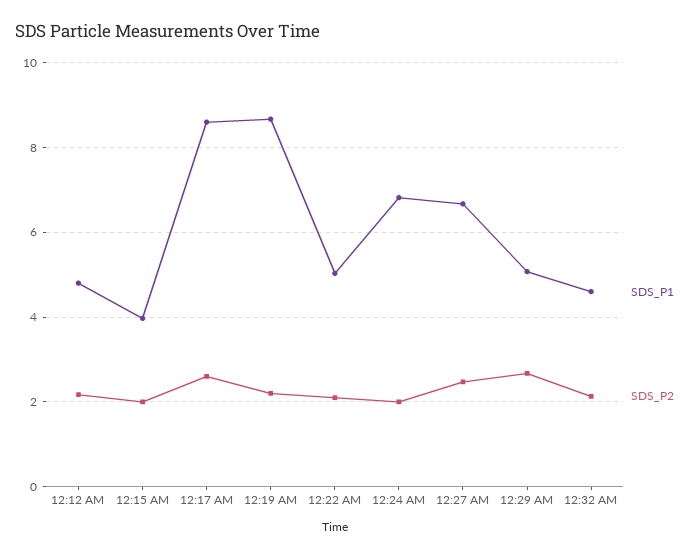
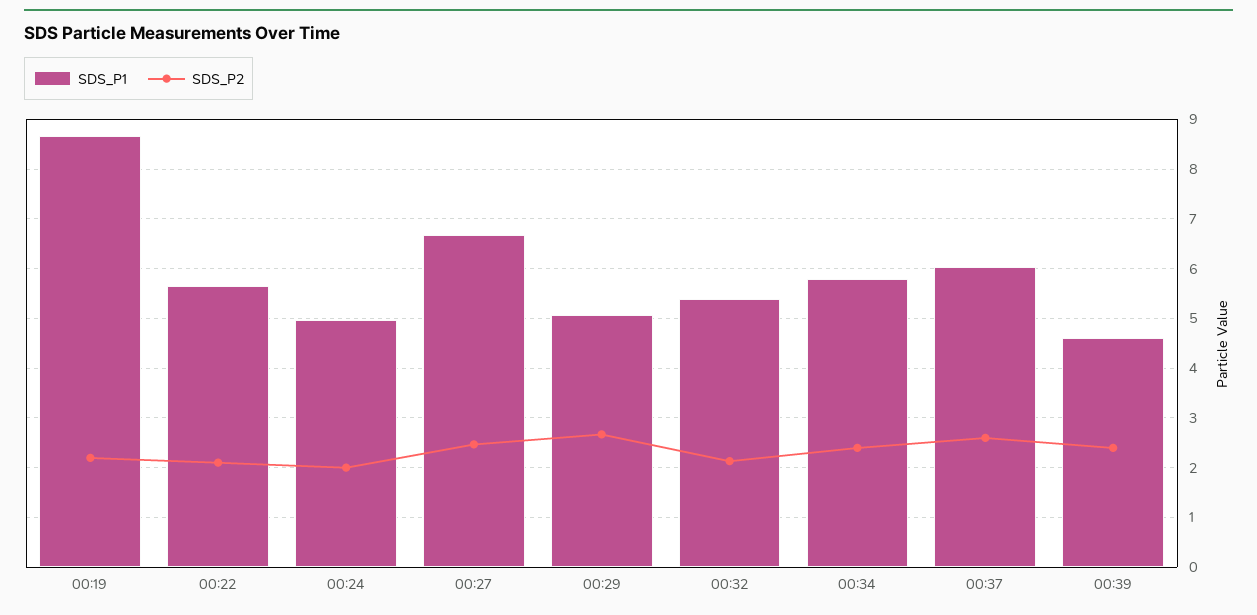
SDS_P1, 12:12 AM: 4.8 -> none
SDS_P2, 12:12 AM: 2.2 -> none
SDS_P1, 12:15 AM: 4 -> none
SDS_P2, 12:15 AM: 2 -> none
SDS_P1, 12:17 AM: 8.6 -> none
SDS_P2, 12:17 AM: 2.6 -> none
SDS_P1, 12:22 AM: 5 -> 5.6
SDS_P1, 12:24 AM: 6.8 -> 5
SDS_P1, 12:32 AM: 4.6 -> 5.4
SDS_P1, 00:34: none -> 5.8
SDS_P2, 00:34: none -> 2.4
SDS_P1, 00:37: none -> 6
SDS_P2, 00:37: none -> 2.6
SDS_P1, 00:39: none -> 4.6
SDS_P2, 00:39: none -> 2.4

